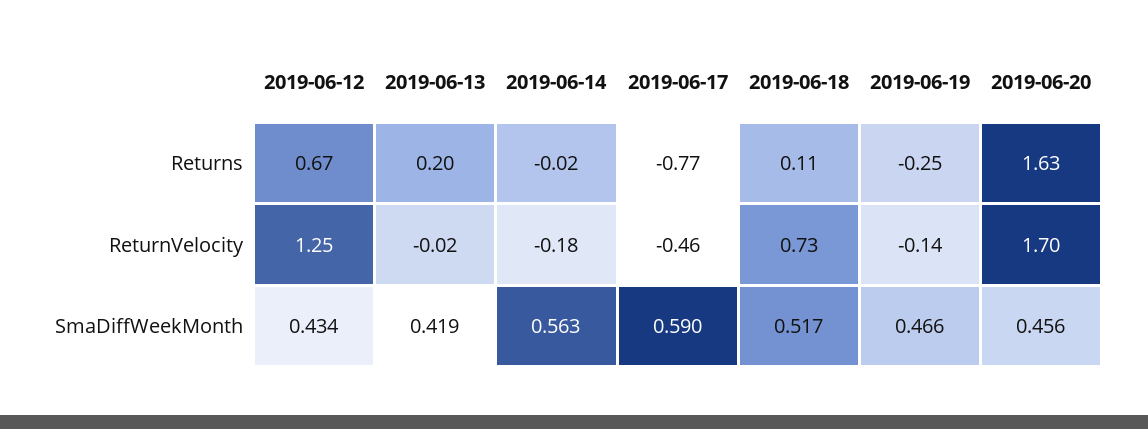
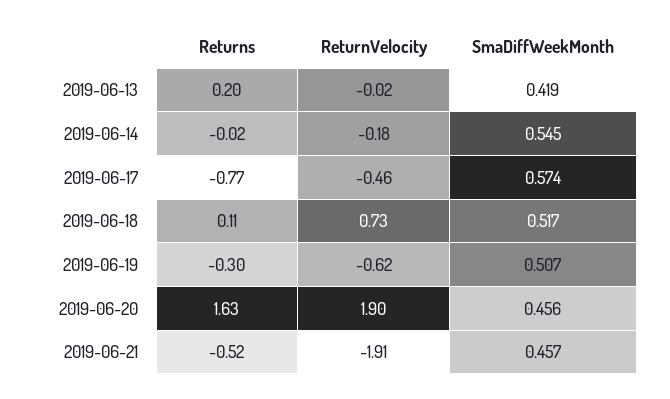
2019-06-12, Returns: 0.67 -> none
2019-06-19, Returns: -0.25 -> -0.3
2019-06-12, ReturnVelocity: 1.25 -> none
2019-06-19, ReturnVelocity: -0.14 -> -0.62
2019-06-20, ReturnVelocity: 1.7 -> 1.9
2019-06-12, SmaDiffWeekMonth: 0.434 -> none
2019-06-14, SmaDiffWeekMonth: 0.563 -> 0.545
2019-06-17, SmaDiffWeekMonth: 0.59 -> 0.574
2019-06-19, SmaDiffWeekMonth: 0.466 -> 0.507
2019-06-21, Returns: none -> -0.52
2019-06-21, ReturnVelocity: none -> -1.91
2019-06-21, SmaDiffWeekMonth: none -> 0.457

